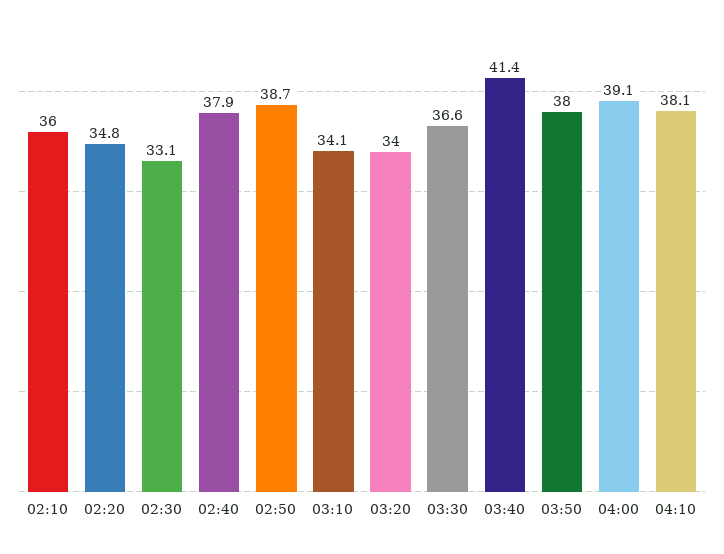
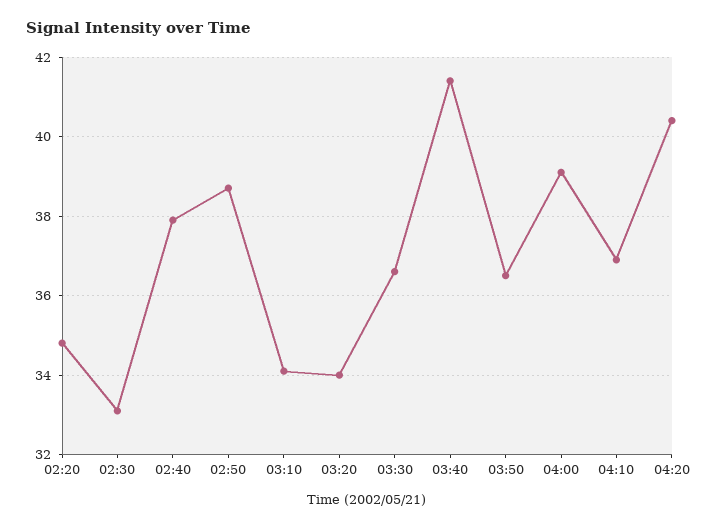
02:10: 36 -> none
03:50: 38 -> 36.5
04:10: 38.1 -> 37
04:20: none -> 40.5

